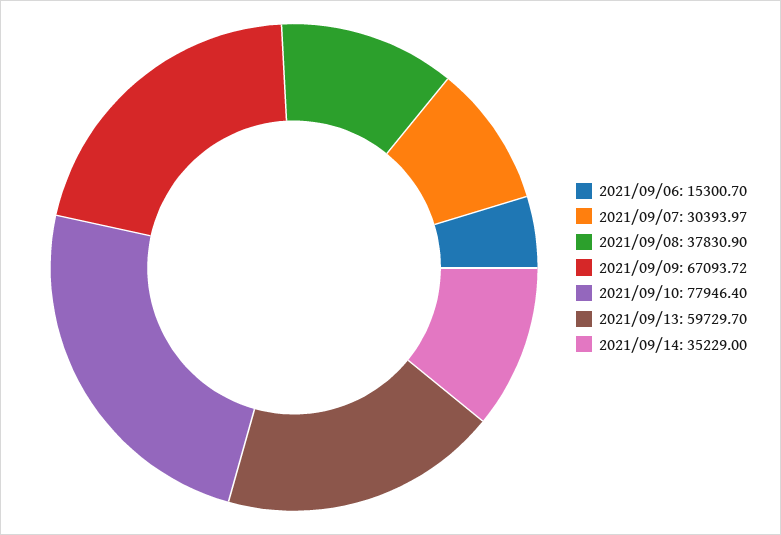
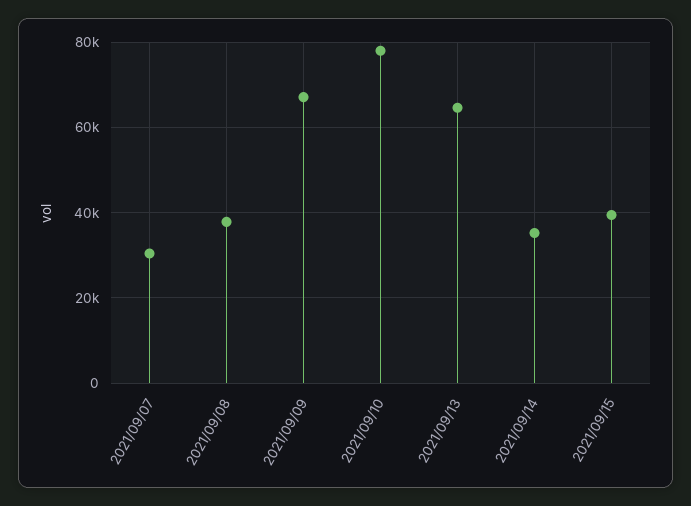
2021/09/06: 15300.7 -> none
2021/09/13: 59729.7 -> 64000
2021/09/15: none -> 40000

